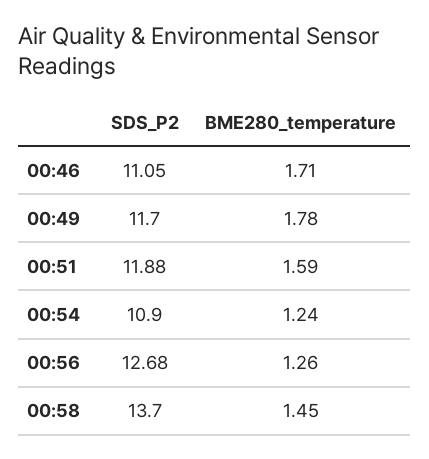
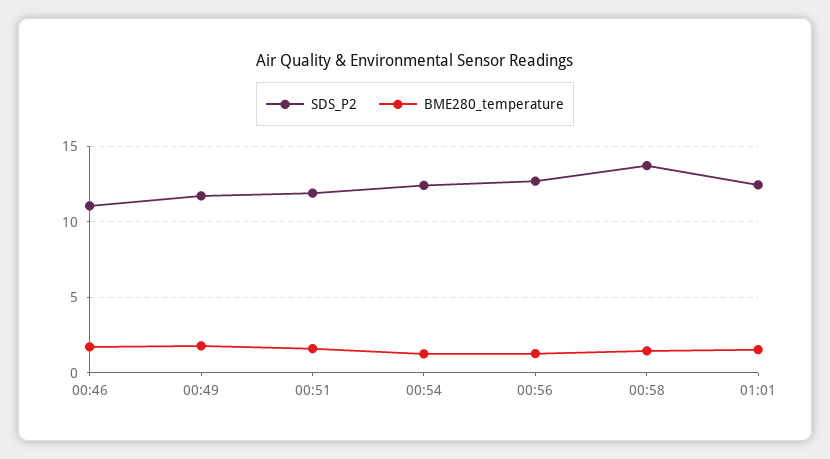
SDS_P2, 00:54: 10.9 -> 12.5
SDS_P2, 01:01: none -> 12.5
BME280_temperature, 01:01: none -> 1.5

